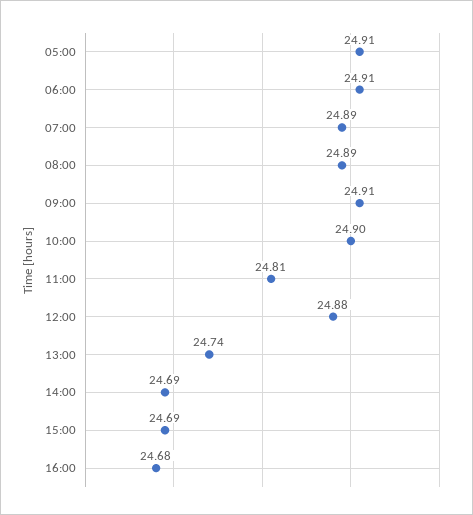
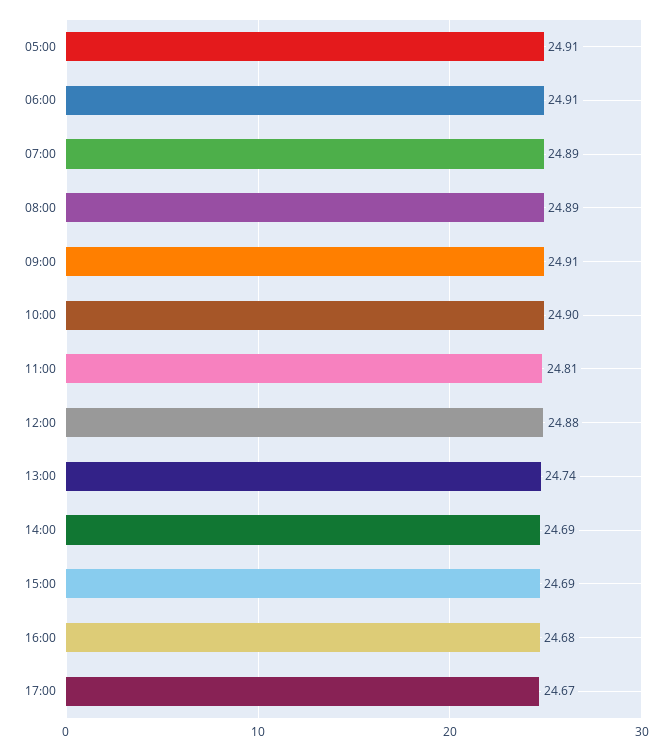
17:00: none -> 24.67

